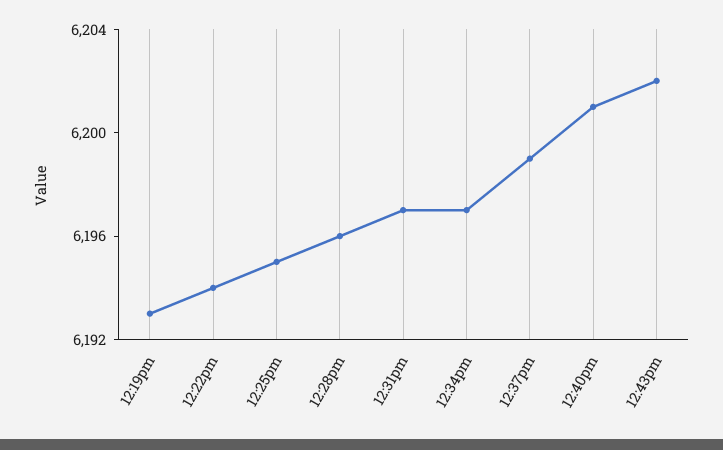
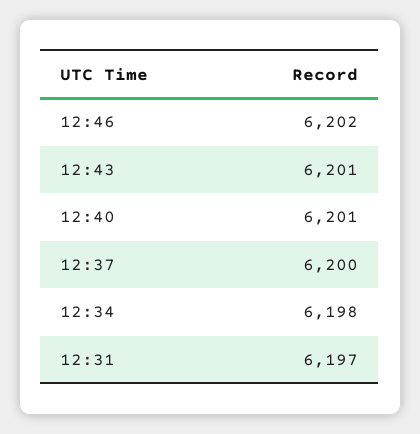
12:19pm: 6193 -> none
12:22pm: 6194 -> none
12:25pm: 6195 -> none
12:28pm: 6196 -> none
12:34pm: 6197 -> 6198
12:37pm: 6199 -> 6200
12:43pm: 6202 -> 6201
12:46: none -> 6202

